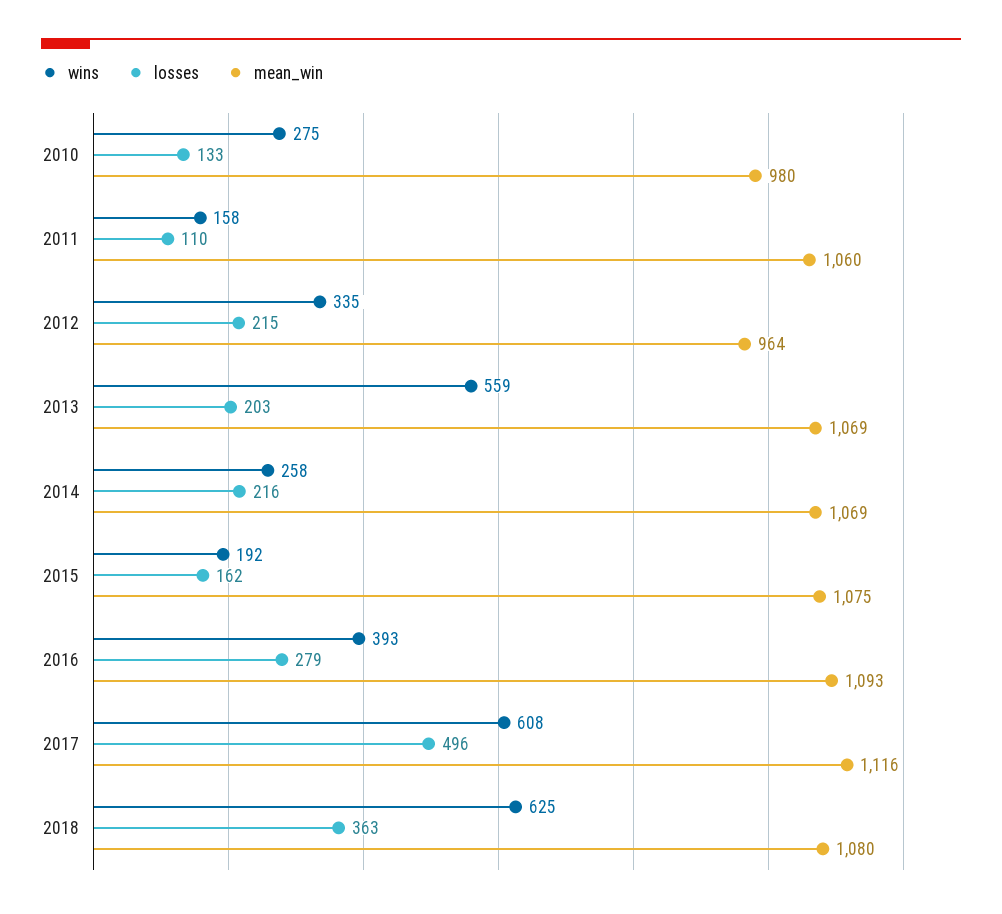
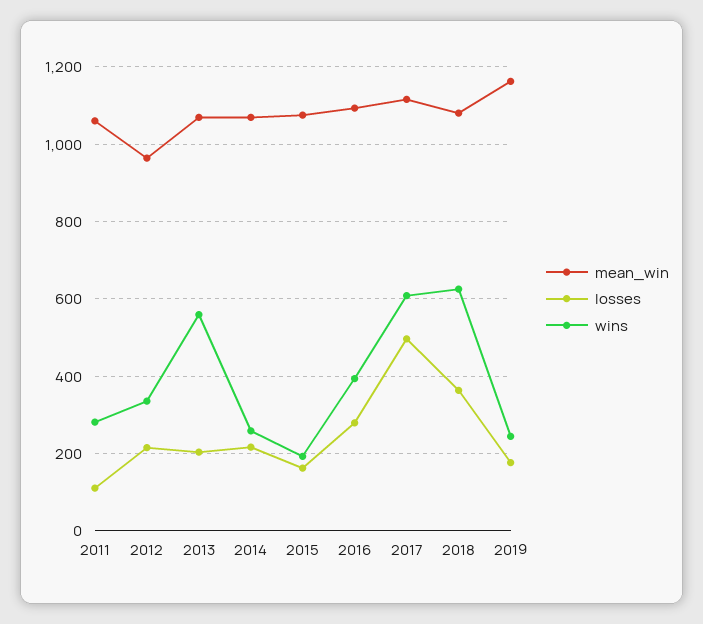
wins, 2010: 275 -> none
losses, 2010: 133 -> none
mean_win, 2010: 980 -> none
wins, 2011: 158 -> 280
mean_win, 2019: none -> 1160
losses, 2019: none -> 180
wins, 2019: none -> 240

